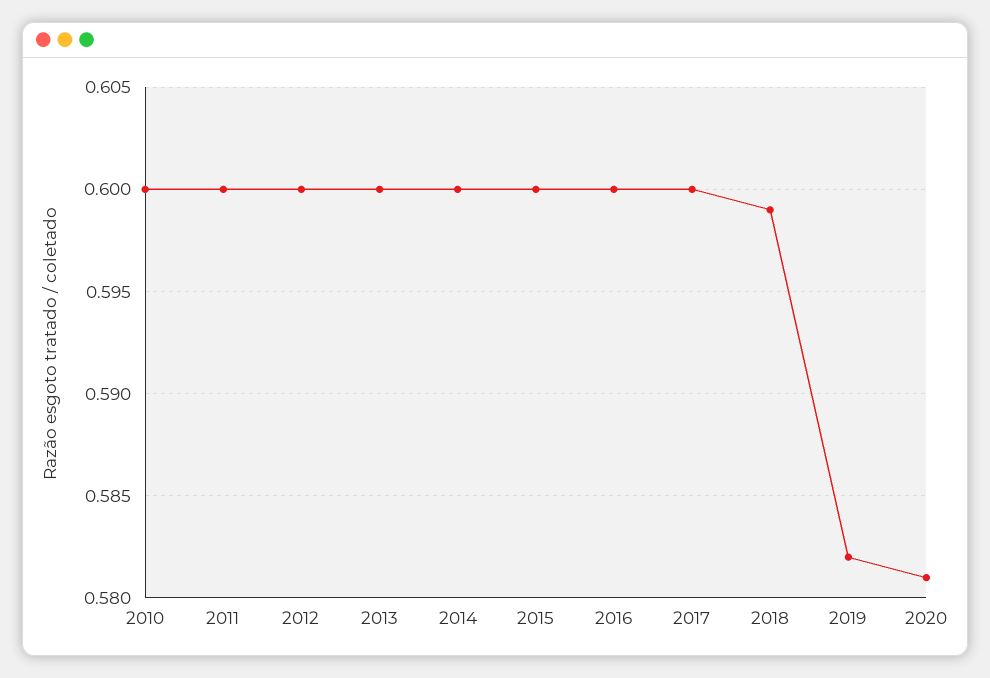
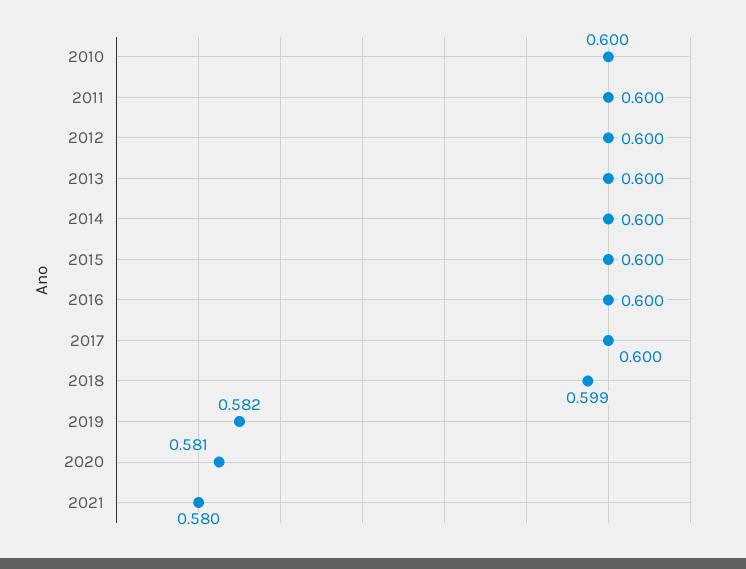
2021: none -> 0.58

